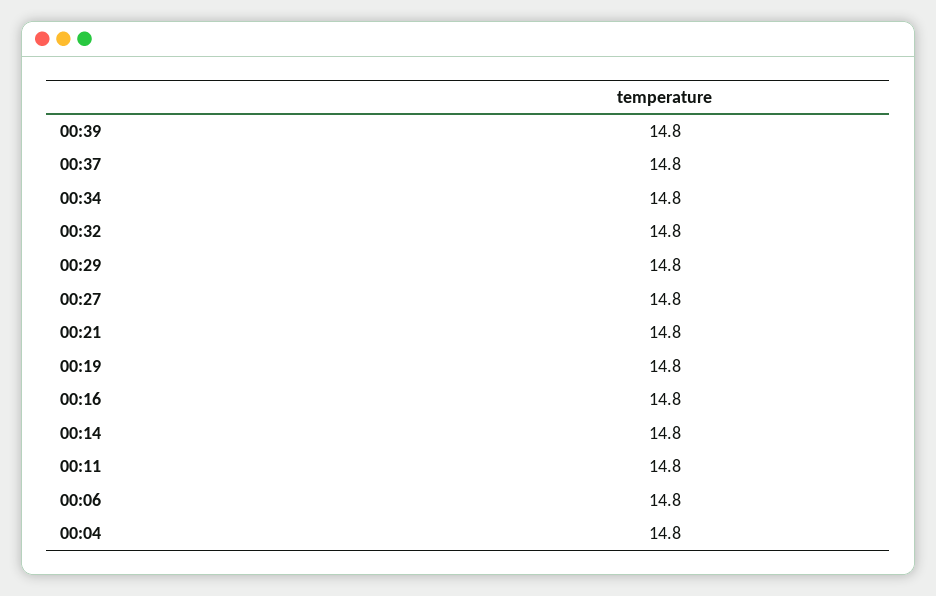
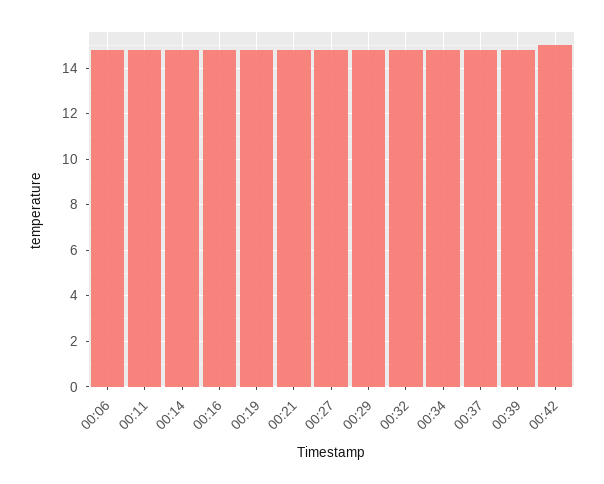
00:04: 14.8 -> none
00:42: none -> 15

